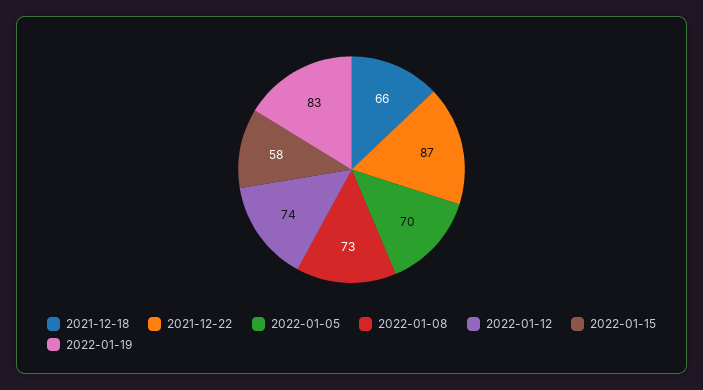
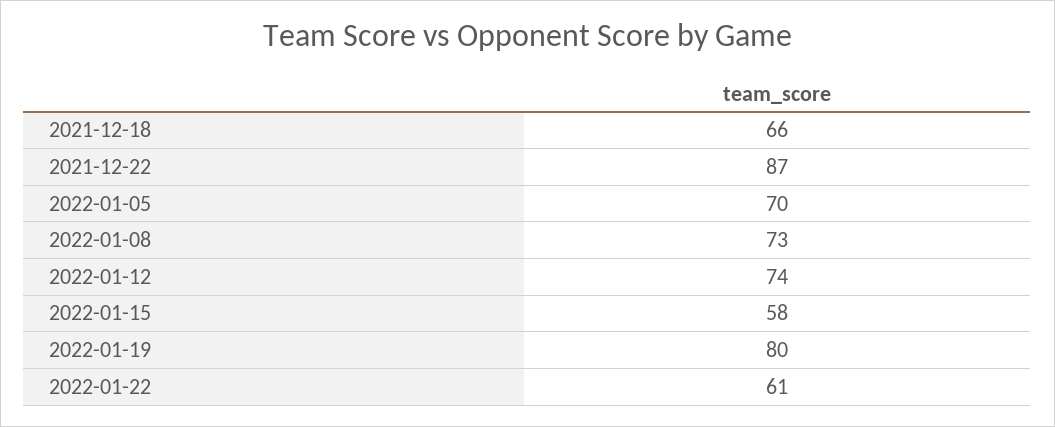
2022-01-19: 83 -> 80
2022-01-22: none -> 61

